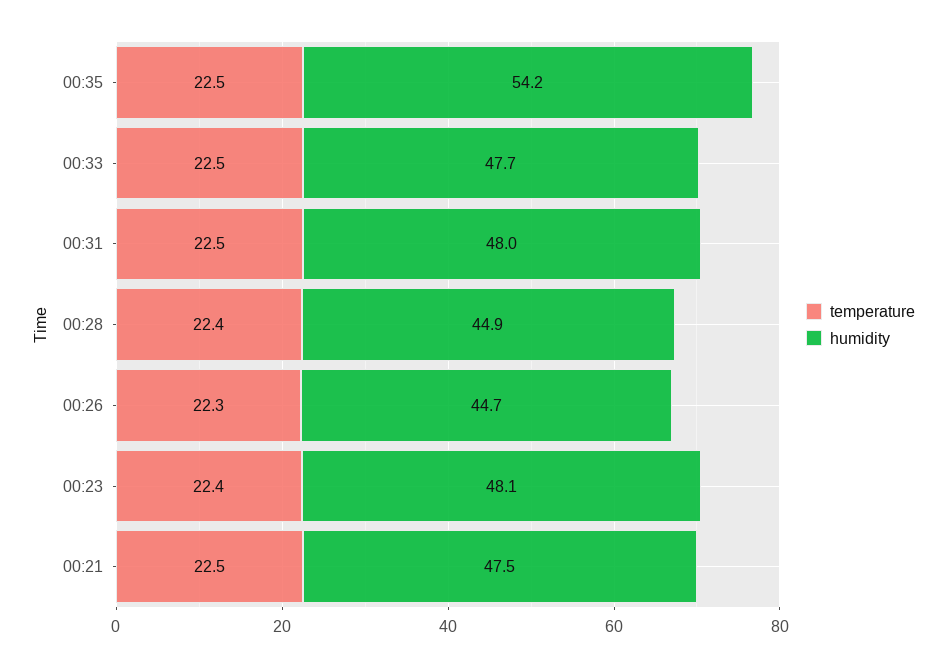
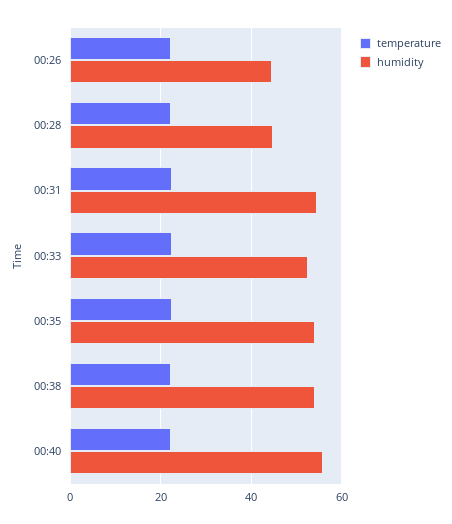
humidity, 00:33: 47.7 -> 52
humidity, 00:31: 48 -> 54
temperature, 00:23: 22.4 -> none
humidity, 00:23: 48.1 -> none
temperature, 00:21: 22.5 -> none
humidity, 00:21: 47.5 -> none
temperature, 00:38: none -> 22
humidity, 00:38: none -> 54
temperature, 00:40: none -> 22
humidity, 00:40: none -> 56

